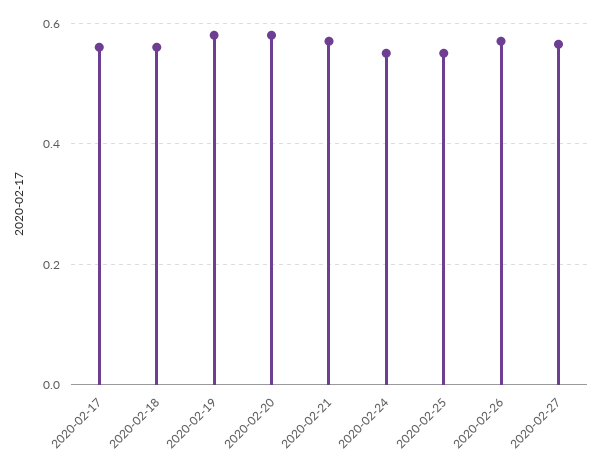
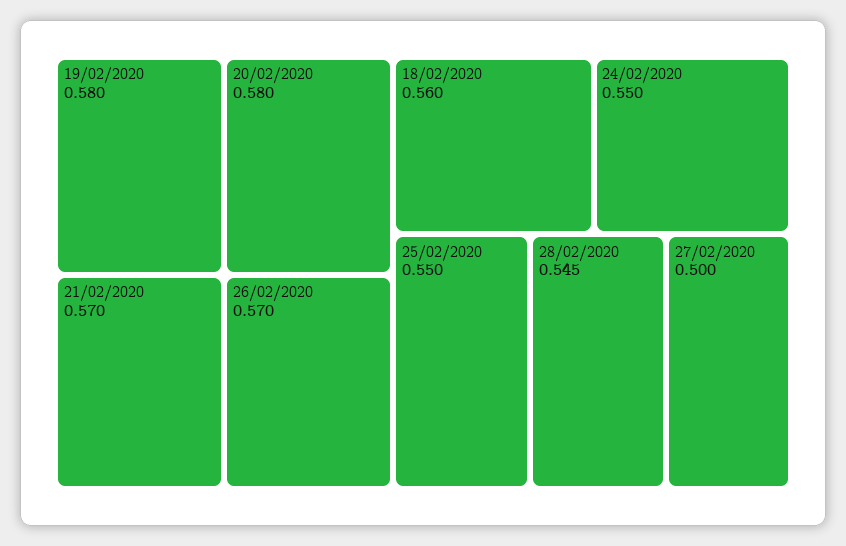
2020-02-17: 0.56 -> none
2020-02-27: 0.56 -> 0.5
28/02/2020: none -> 0.545

